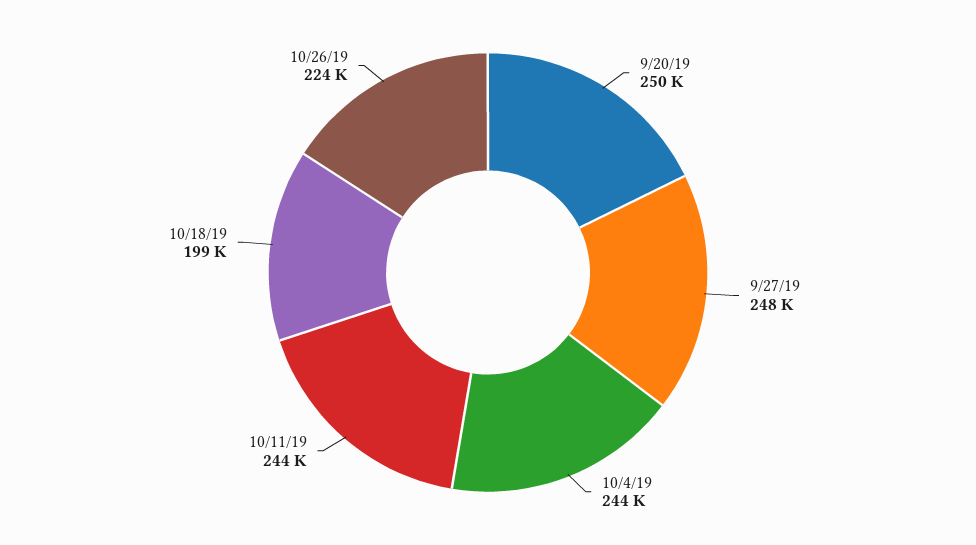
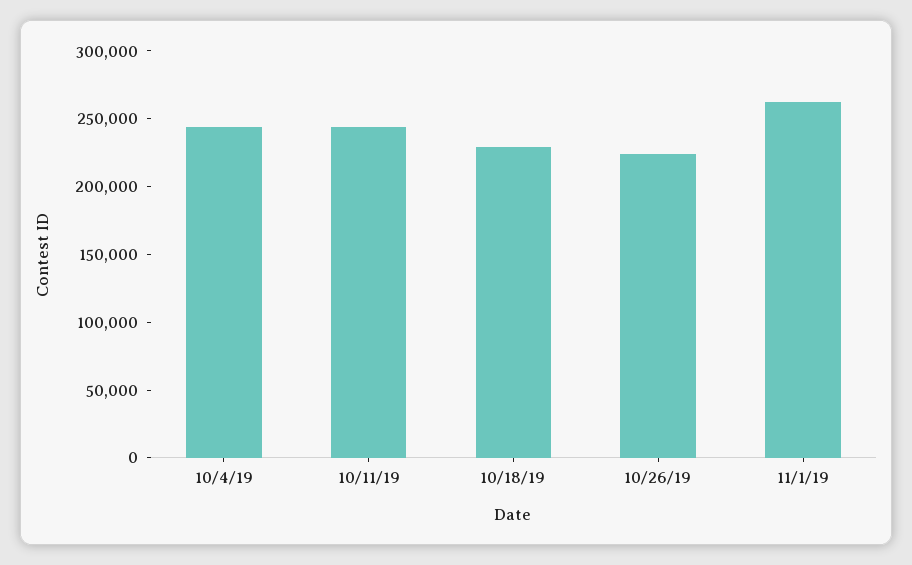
9/20/19: 250000 -> none
9/27/19: 248000 -> none
10/18/19: 199000 -> 230000
11/1/19: none -> 260000

